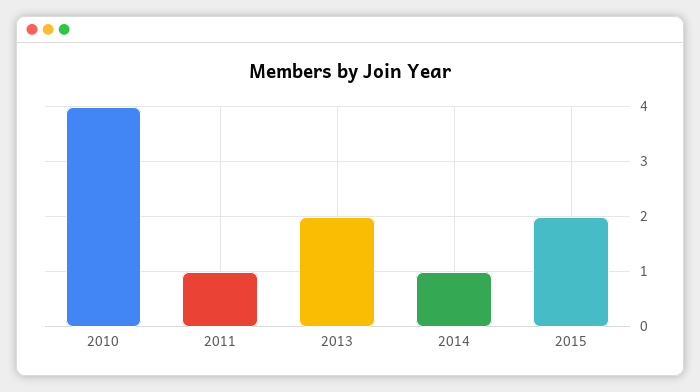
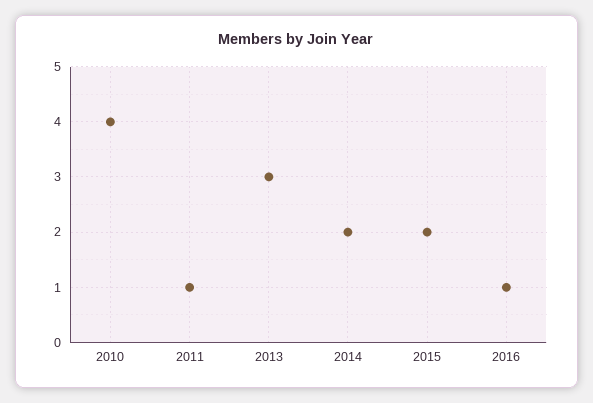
2013: 2 -> 3
2014: 1 -> 2
2016: none -> 1

